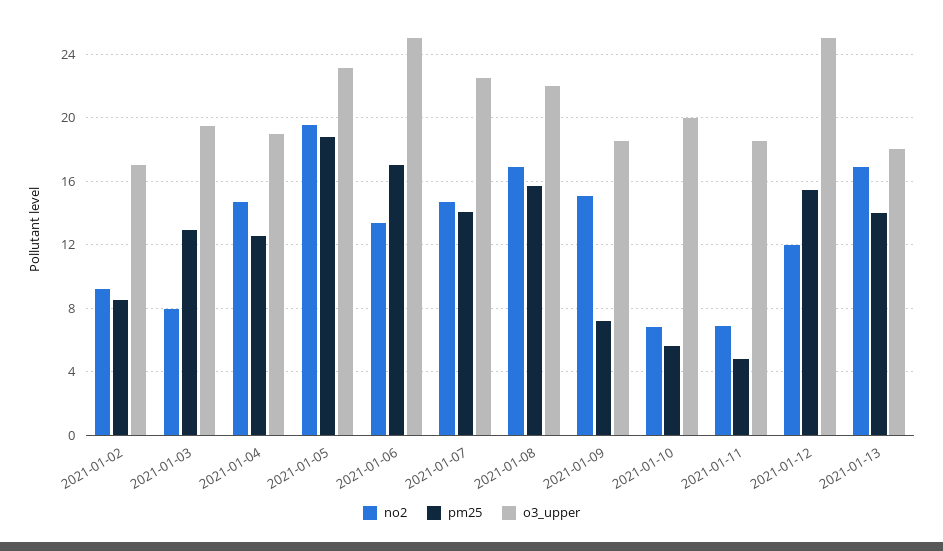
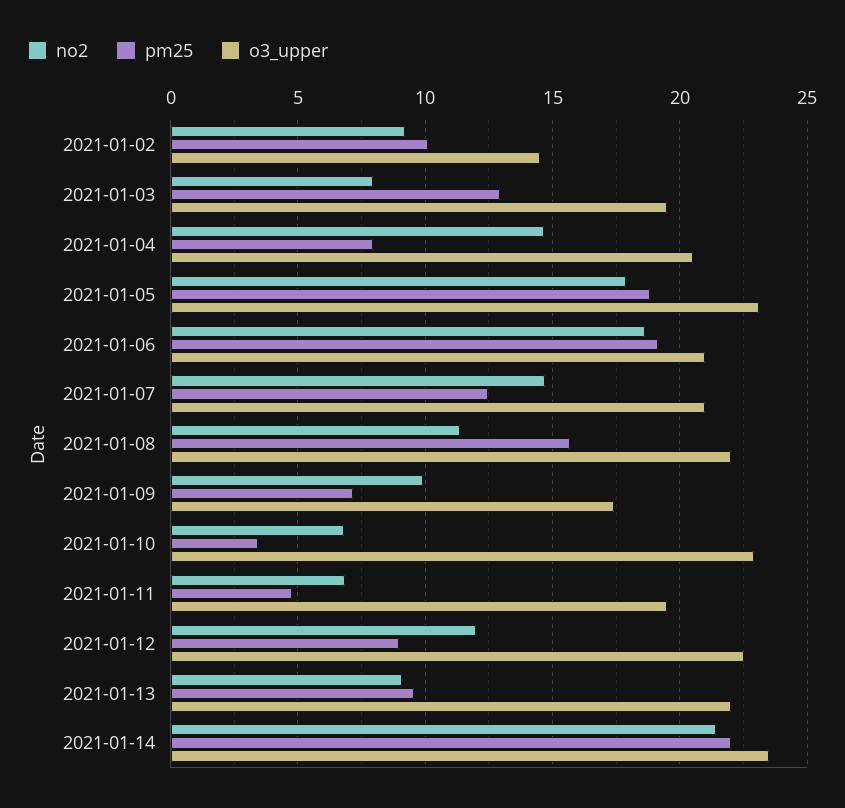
pm25, 2021-01-02: 8.5 -> 10
o3_upper, 2021-01-02: 17 -> 14.5
pm25, 2021-01-04: 12.5 -> 8
o3_upper, 2021-01-04: 19 -> 20.5
no2, 2021-01-05: 19.5 -> 18
no2, 2021-01-06: 13.5 -> 18.5
pm25, 2021-01-06: 17 -> 19
o3_upper, 2021-01-06: 25 -> 21
pm25, 2021-01-07: 14 -> 12.5
o3_upper, 2021-01-07: 22.5 -> 21
no2, 2021-01-08: 17 -> 11.5
no2, 2021-01-09: 15 -> 10
o3_upper, 2021-01-09: 18.5 -> 17.5
pm25, 2021-01-10: 5.5 -> 3.5
o3_upper, 2021-01-10: 20 -> 23
o3_upper, 2021-01-11: 18.5 -> 19.5
pm25, 2021-01-12: 15.5 -> 9
o3_upper, 2021-01-12: 25 -> 22.5
no2, 2021-01-13: 17 -> 9
pm25, 2021-01-13: 14 -> 9.5
o3_upper, 2021-01-13: 18 -> 22
no2, 2021-01-14: none -> 21.5
pm25, 2021-01-14: none -> 22
o3_upper, 2021-01-14: none -> 23.5

